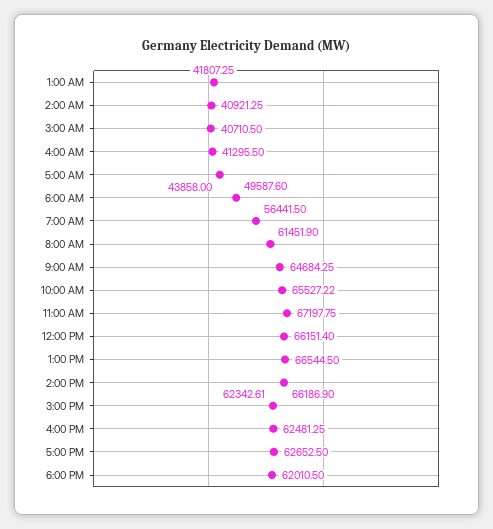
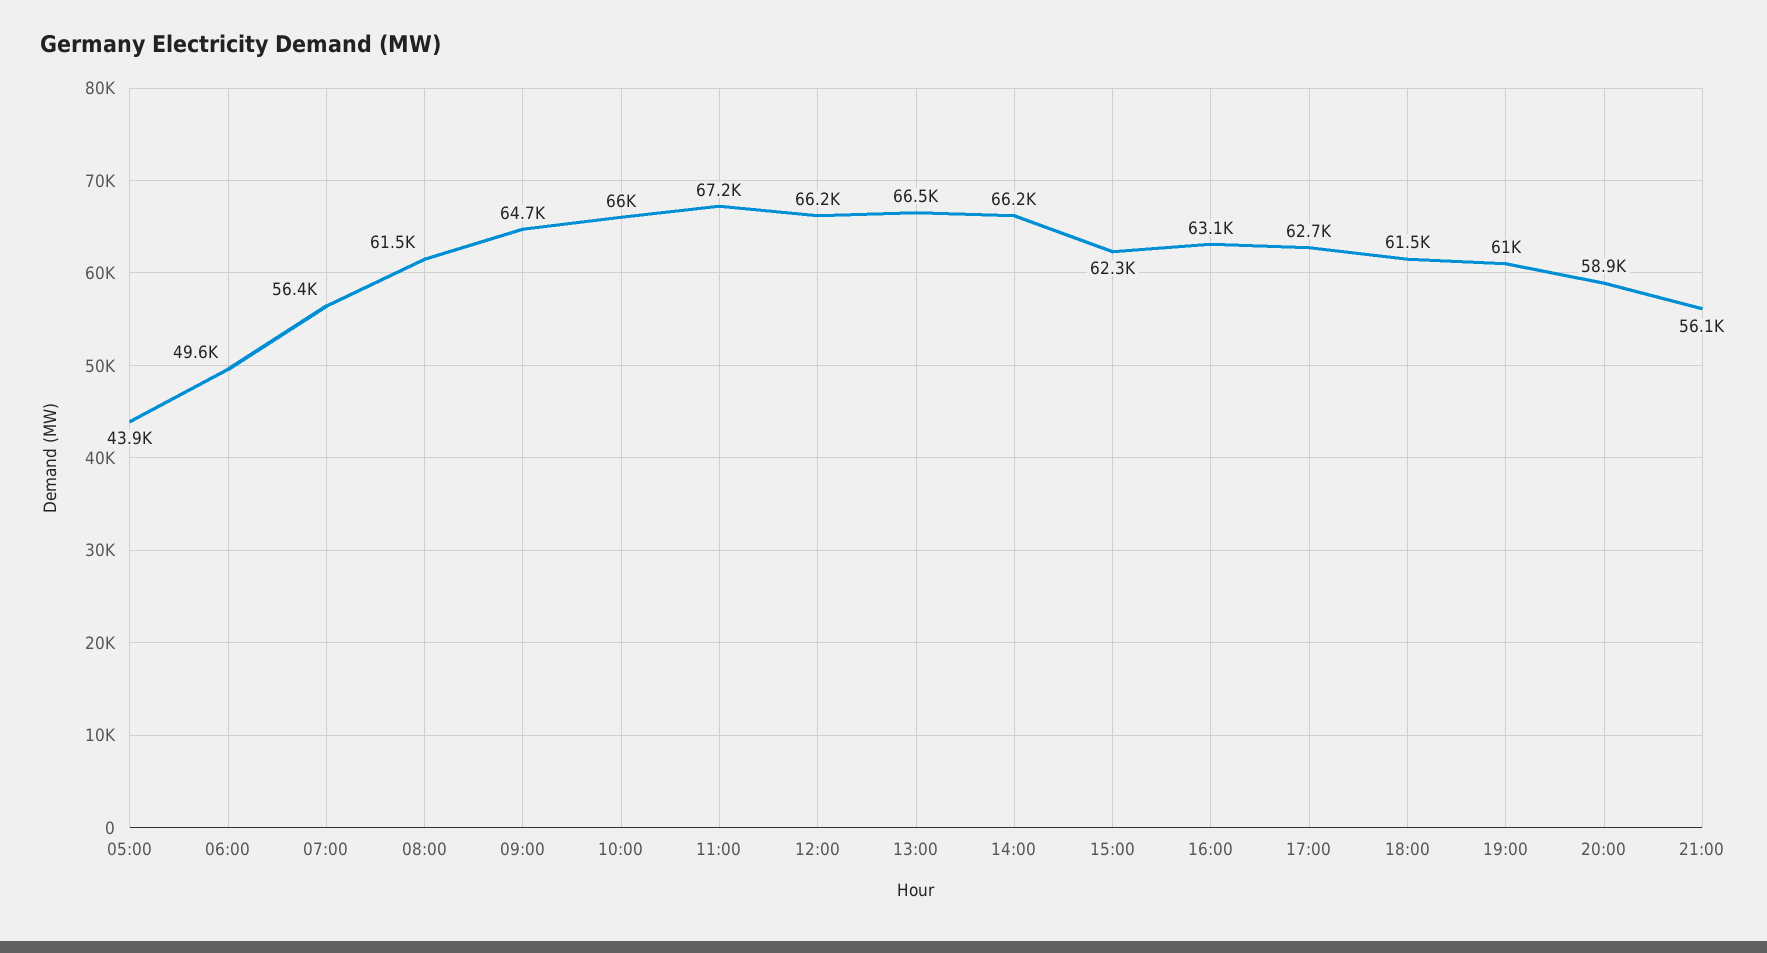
1:00 AM: 41807.25 -> none
2:00 AM: 40921.25 -> none
3:00 AM: 40710.5 -> none
4:00 AM: 41295.5 -> none
10:00 AM: 65527.22 -> 66000
4:00 PM: 62481.25 -> 63100
6:00 PM: 62010.5 -> 61500
19:00: none -> 61000
20:00: none -> 58900
21:00: none -> 56100

